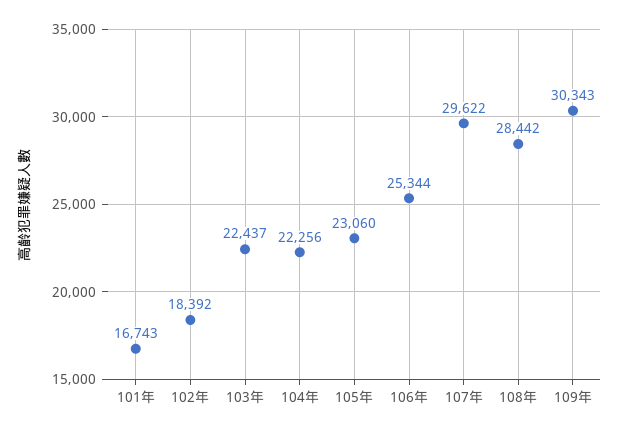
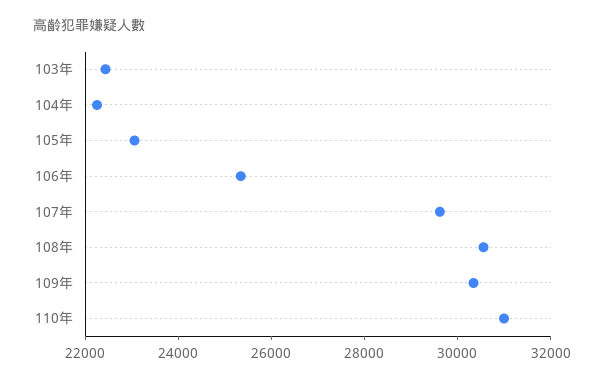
101年: 16743 -> none
102年: 18392 -> none
108年: 28442 -> 30500
110年: none -> 31000

